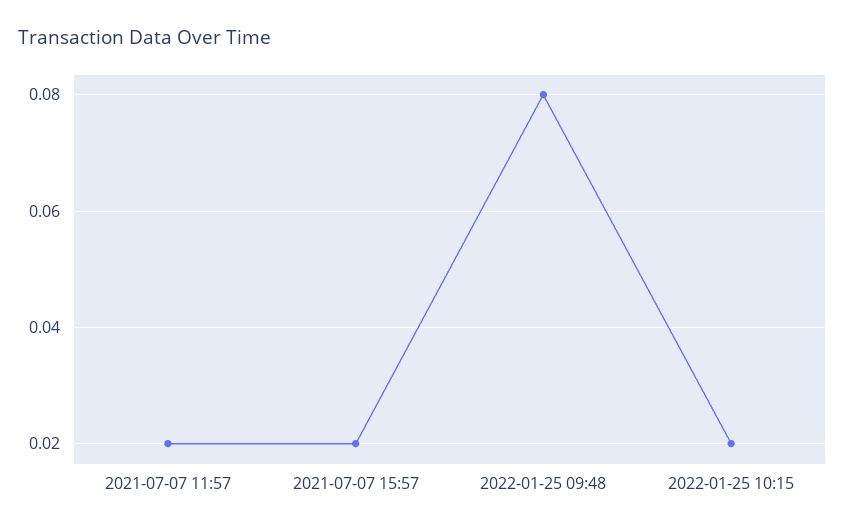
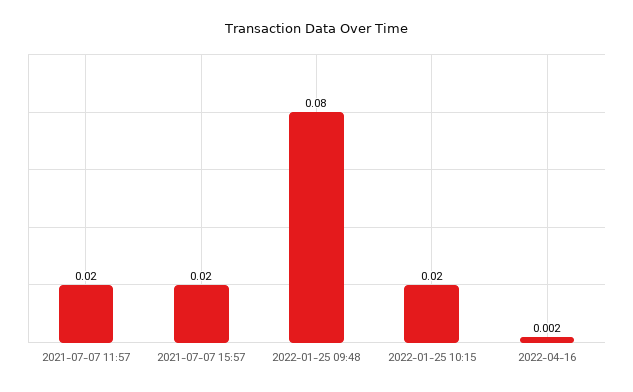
2022-04-16: none -> 0.002

